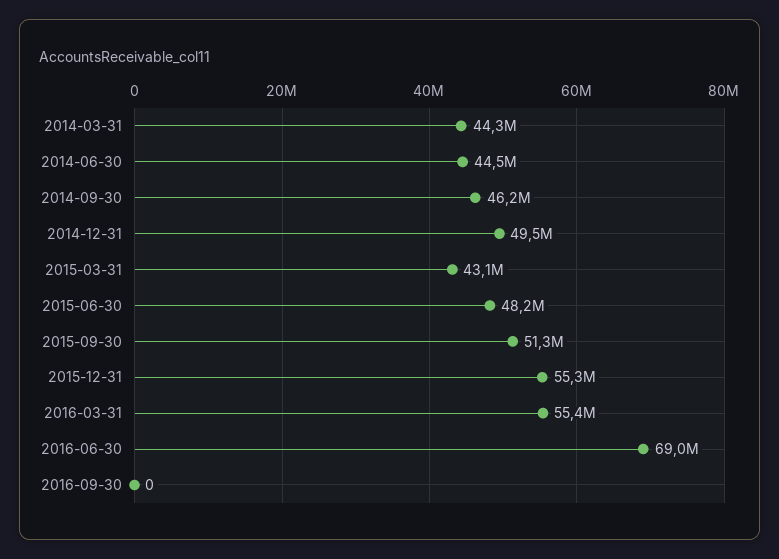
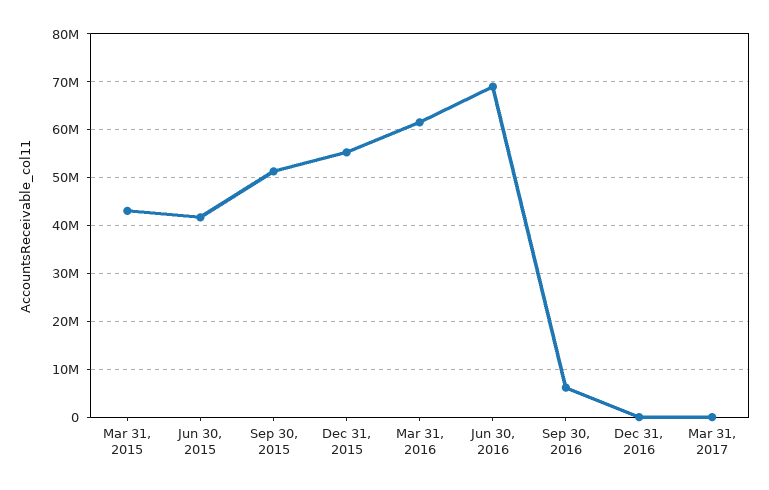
2014-03-31: 44300000 -> none
2014-06-30: 44500000 -> none
2014-09-30: 46200000 -> none
2014-12-31: 49500000 -> none
2015-06-30: 48200000 -> 42000000
2016-03-31: 55400000 -> 62000000
2016-09-30: 0 -> 6000000
Dec 31, 2016: none -> 0
Mar 31, 2017: none -> 0

